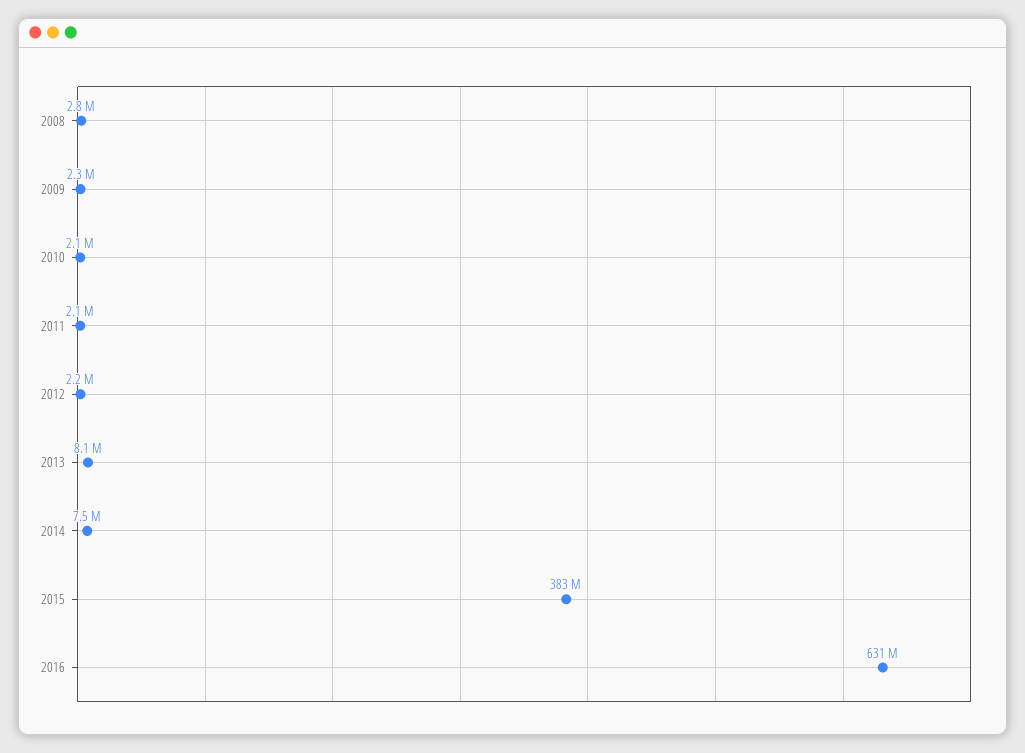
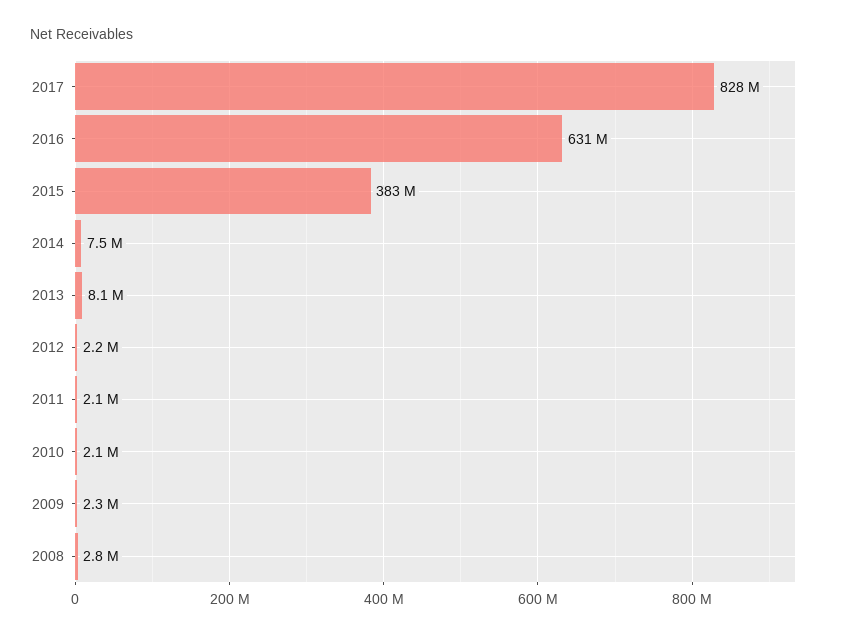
2017: none -> 828000000

